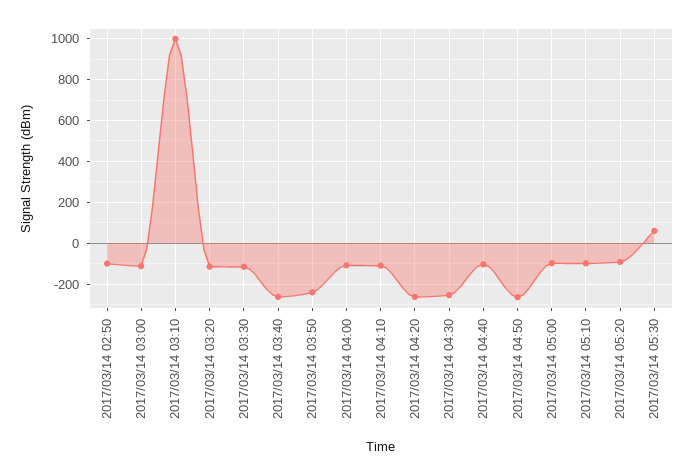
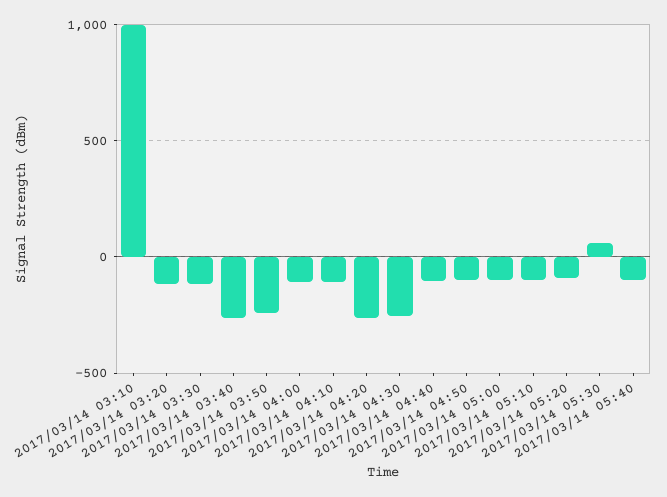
2017/03/14 02:50: -100 -> none
2017/03/14 03:00: -100 -> none
2017/03/14 04:50: -250 -> -100
2017/03/14 05:40: none -> -100

